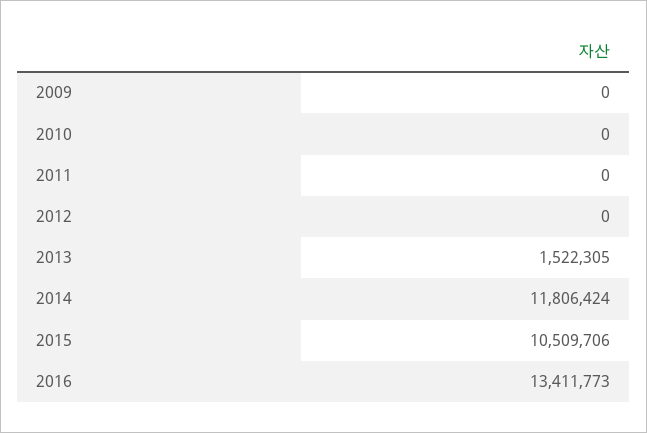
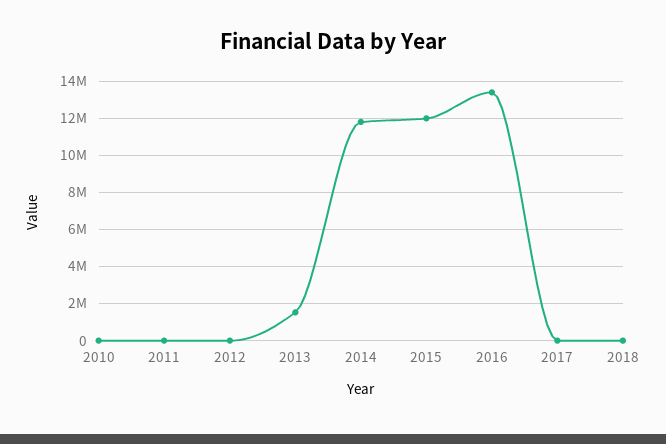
2009: 0 -> none
2015: 10509706 -> 12000000
2017: none -> 0
2018: none -> 0

